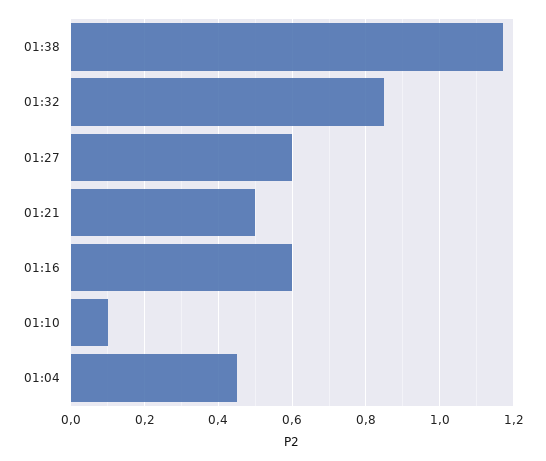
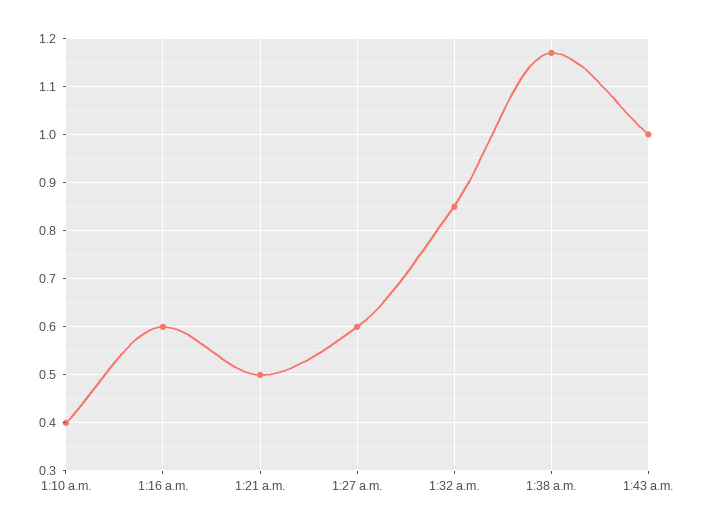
01:10: 0.1 -> 0.4
01:04: 0.45 -> none
1:43 a.m.: none -> 1

